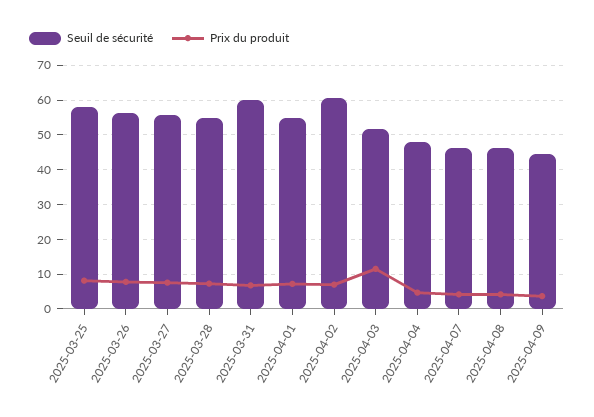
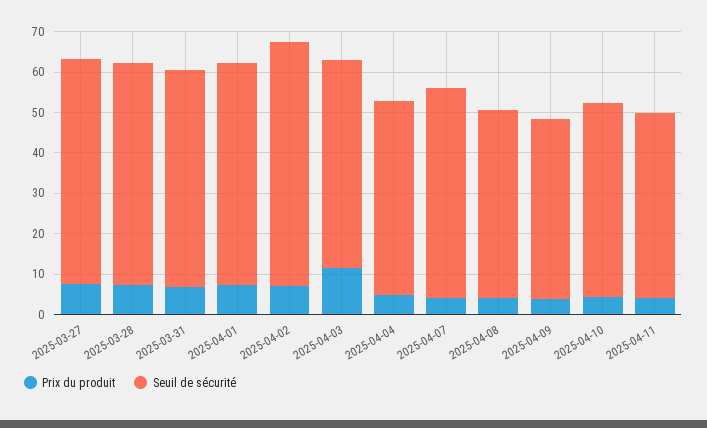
Seuil de sécurité, 2025-03-25: 58 -> none
Prix du produit, 2025-03-25: 8 -> none
Seuil de sécurité, 2025-03-26: 56 -> none
Prix du produit, 2025-03-26: 8 -> none
Seuil de sécurité, 2025-03-31: 60 -> 54
Seuil de sécurité, 2025-04-07: 46 -> 52
Prix du produit, 2025-04-10: none -> 4
Seuil de sécurité, 2025-04-10: none -> 48
Prix du produit, 2025-04-11: none -> 4
Seuil de sécurité, 2025-04-11: none -> 46

